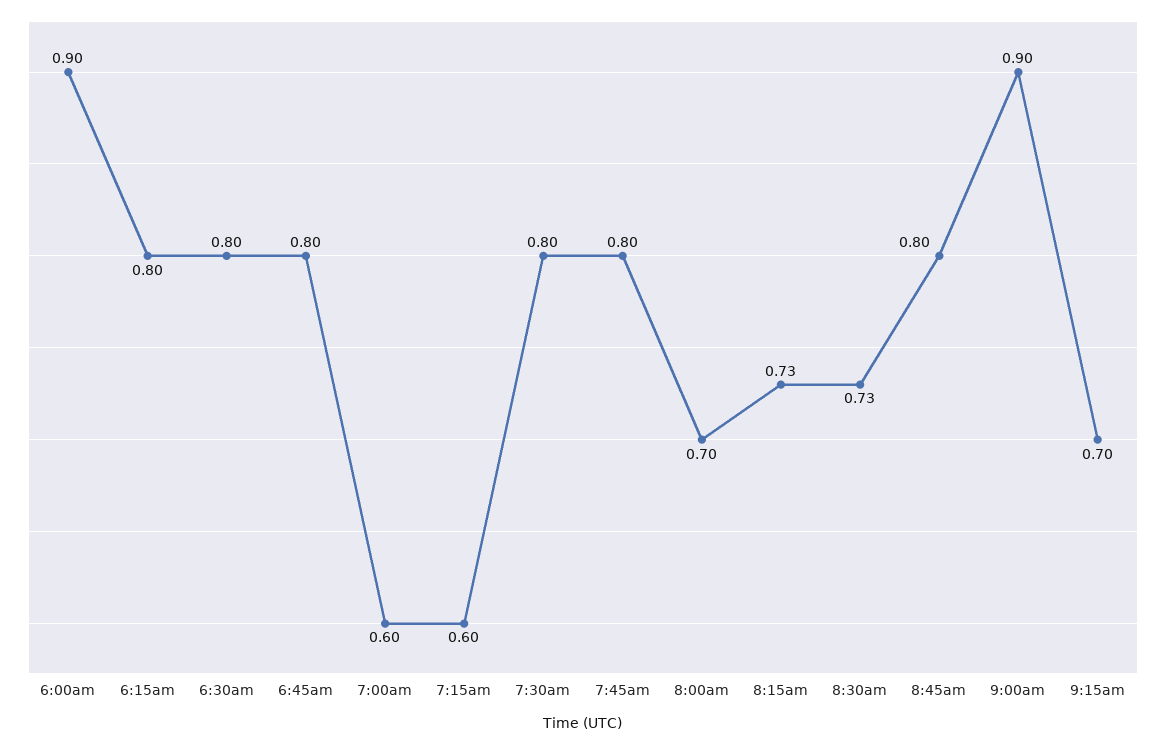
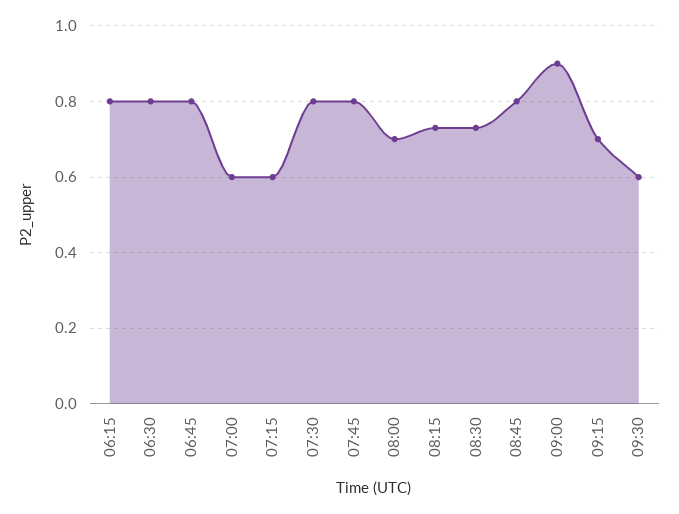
6:00am: 0.9 -> none
09:30: none -> 0.6

